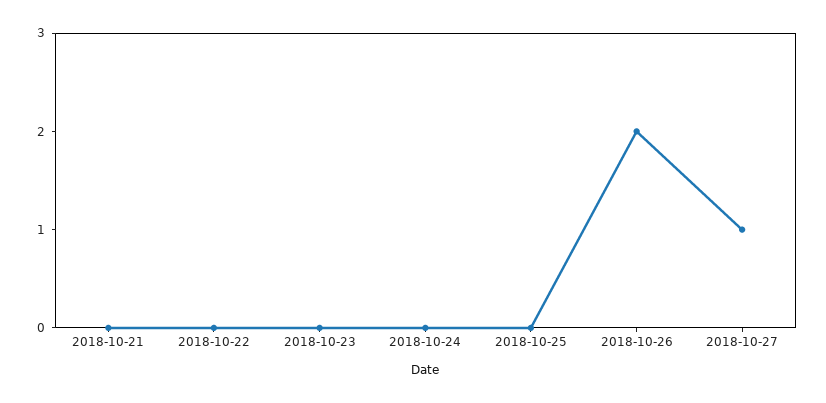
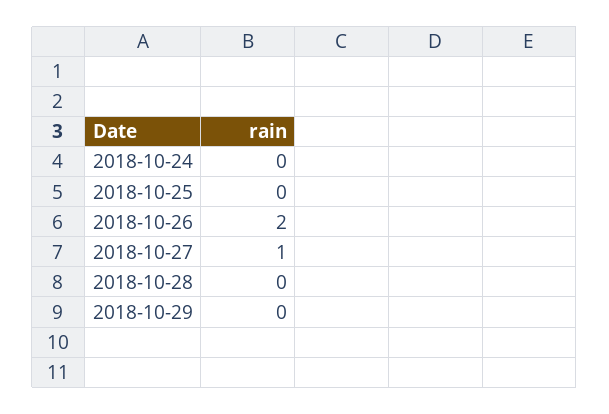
2018-10-21: 0 -> none
2018-10-22: 0 -> none
2018-10-23: 0 -> none
2018-10-28: none -> 0
2018-10-29: none -> 0

